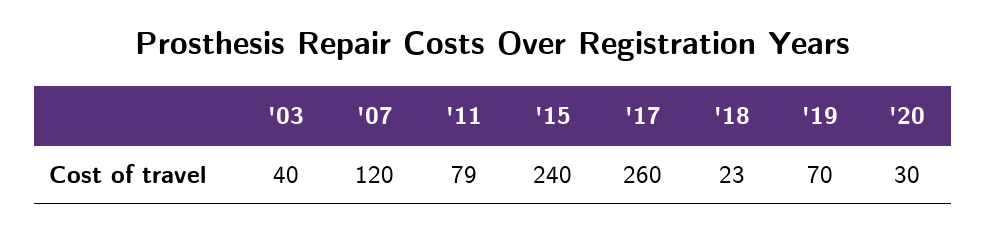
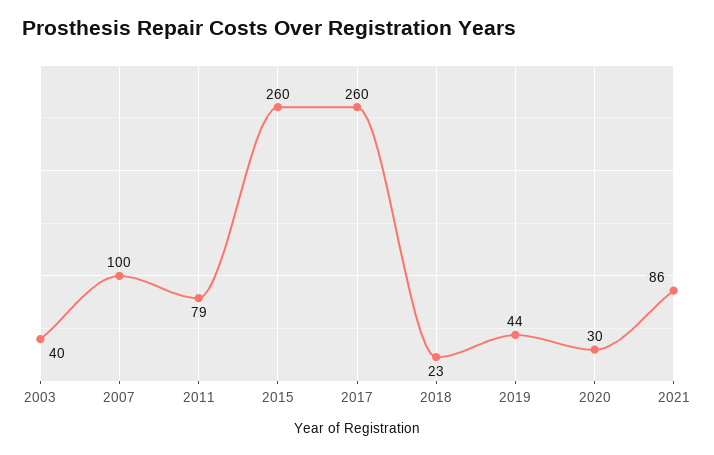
'07: 120 -> 100
'15: 240 -> 260
'19: 70 -> 44
2021: none -> 86

